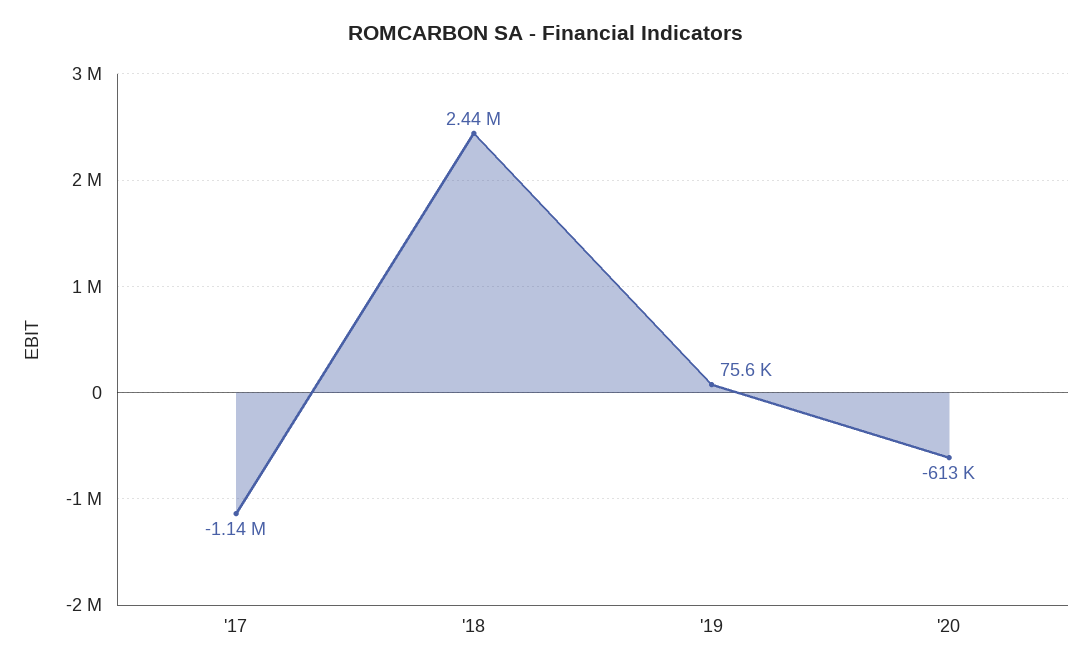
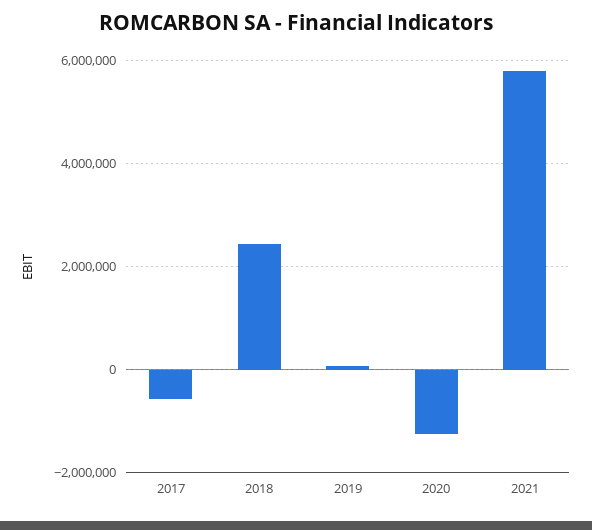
'17: -1140000 -> -600000
'20: -613000 -> -1200000
2021: none -> 5800000

